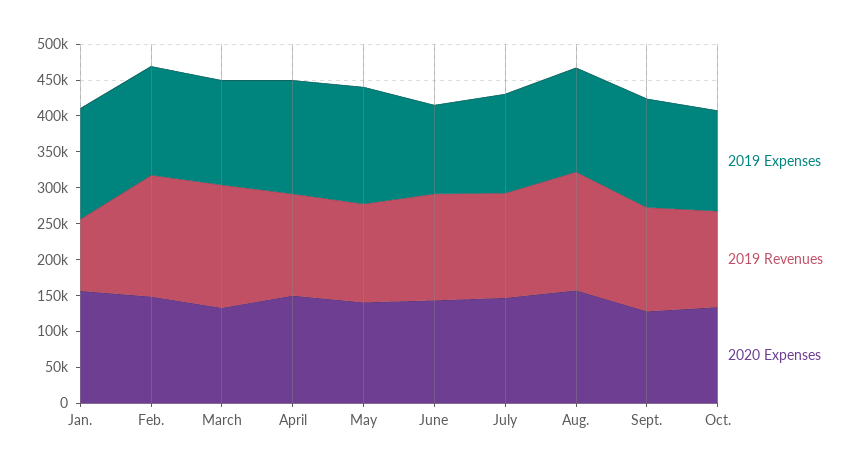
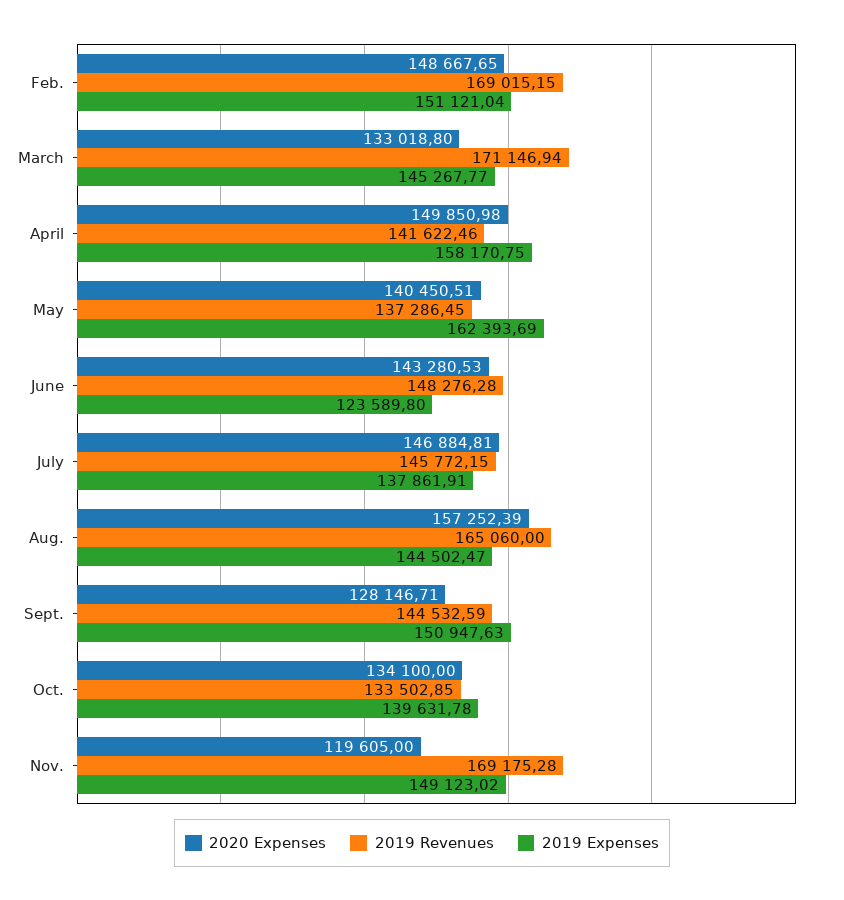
2019 Expenses, Jan.: 150000 -> none
2019 Revenues, Jan.: 100000 -> none
2020 Expenses, Jan.: 150000 -> none
2020 Expenses, Nov.: none -> 119605
2019 Revenues, Nov.: none -> 169175.28
2019 Expenses, Nov.: none -> 149123.02

